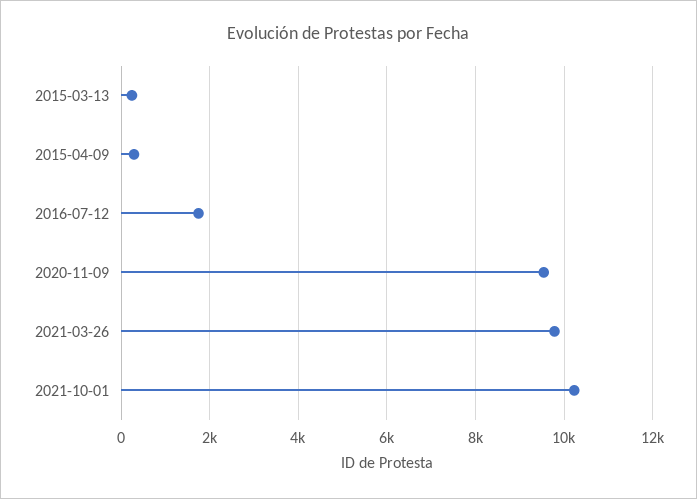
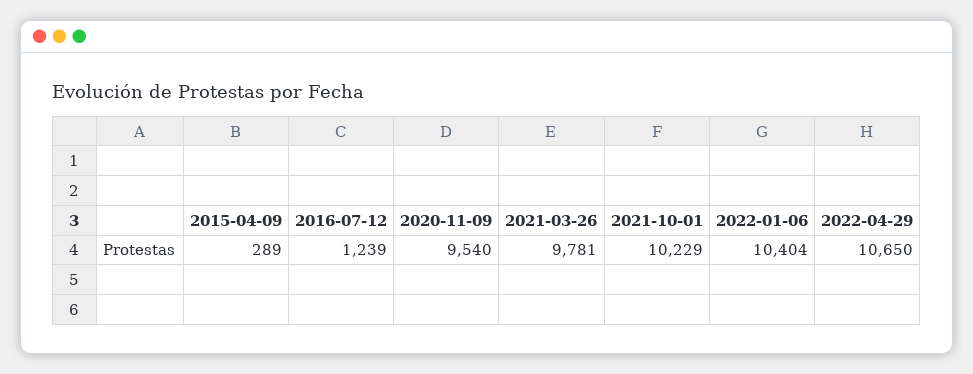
2015-03-13: 200 -> none
2016-07-12: 1800 -> 1239
2022-01-06: none -> 10404
2022-04-29: none -> 10650

